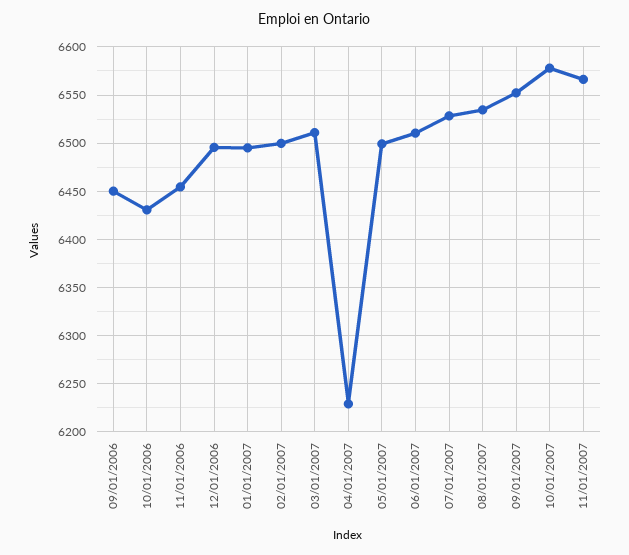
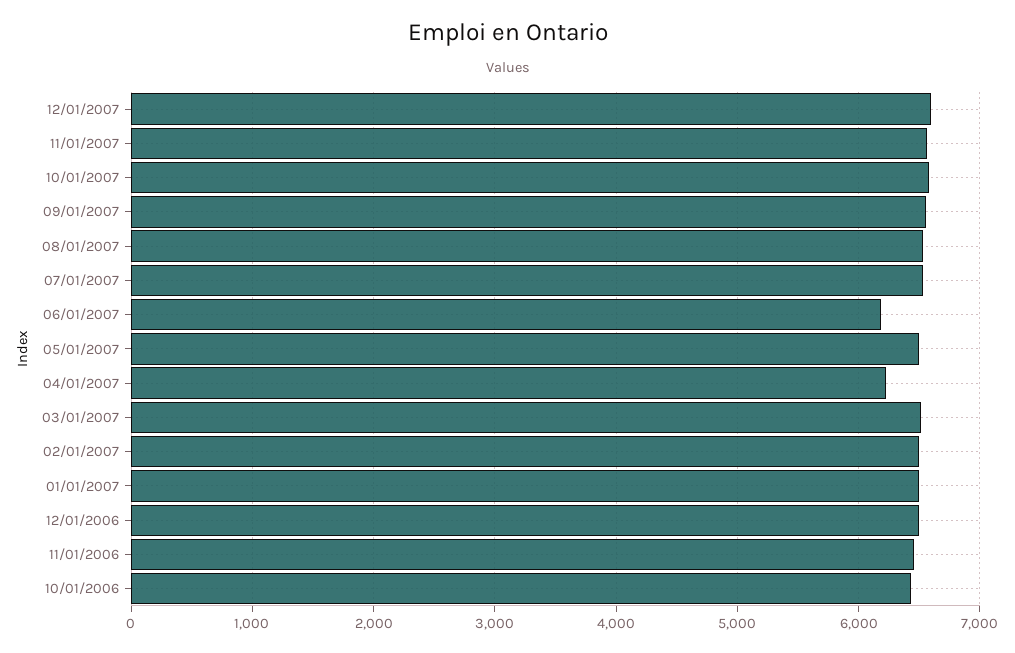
09/01/2006: 6450 -> none
06/01/2007: 6510 -> 6200
12/01/2007: none -> 6600

